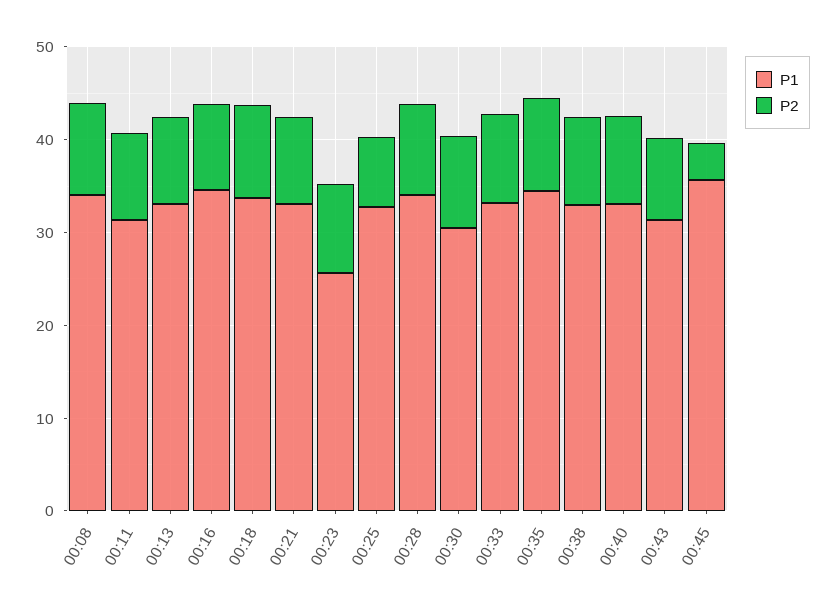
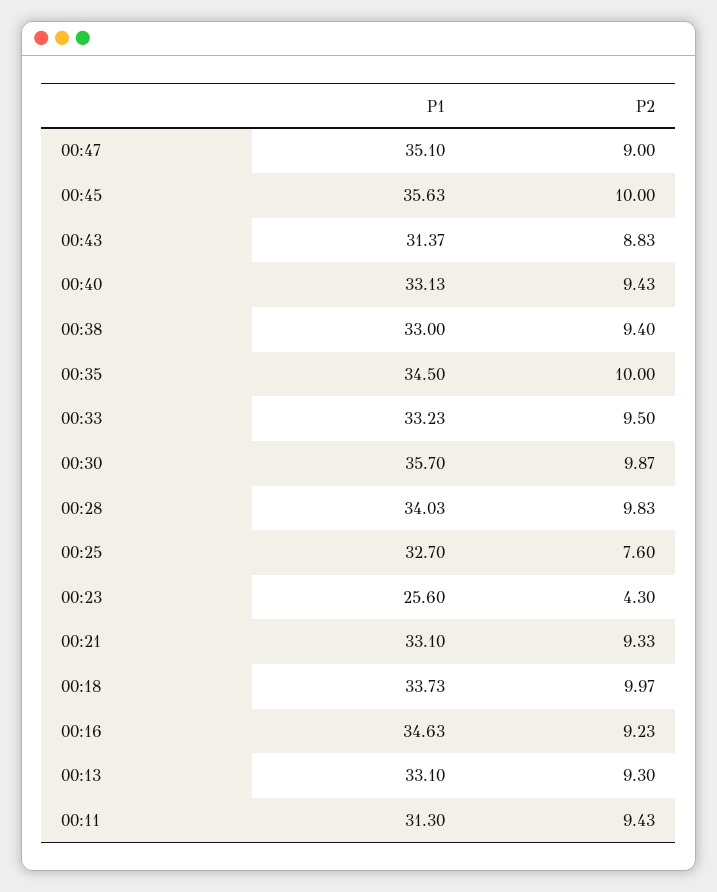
P1, 00:08: 34 -> none
P2, 00:08: 10 -> none
P2, 00:23: 10 -> 4.3
P1, 00:30: 30 -> 35.7
P2, 00:45: 4 -> 10
P1, 00:47: none -> 35.1
P2, 00:47: none -> 9

